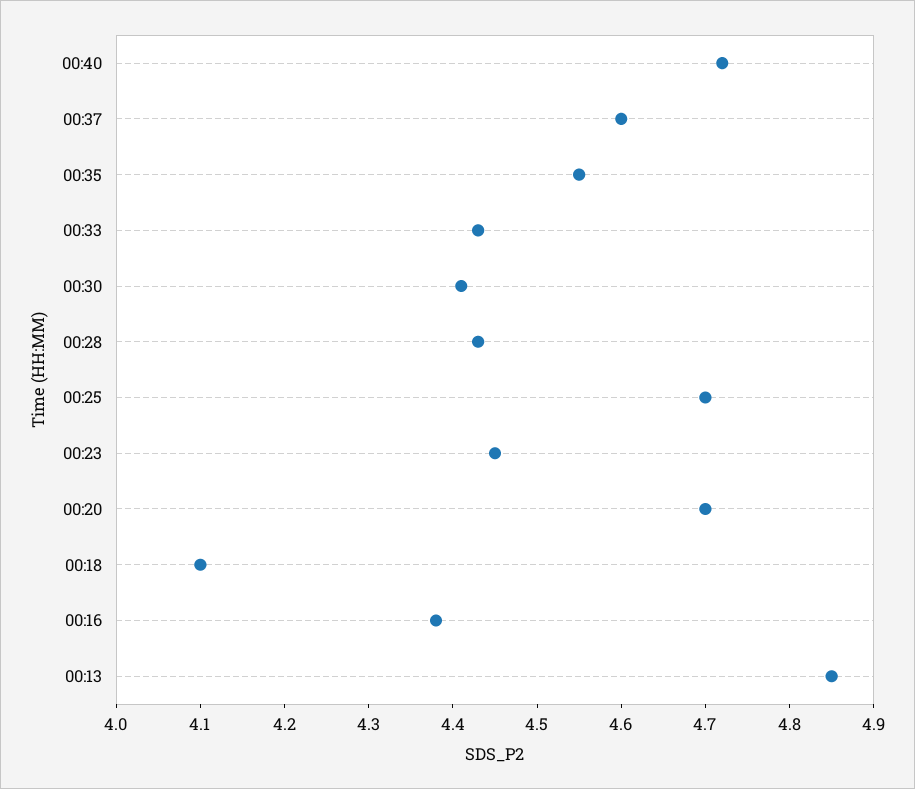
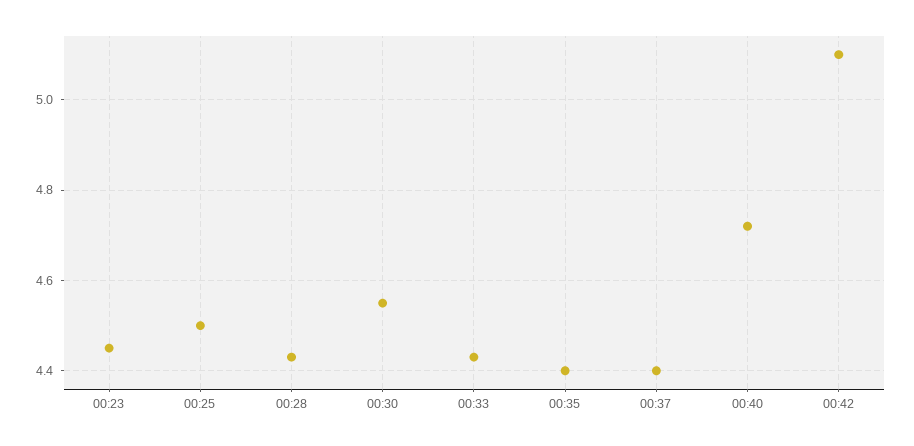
00:37: 4.6 -> 4.4
00:35: 4.55 -> 4.4
00:30: 4.41 -> 4.55
00:25: 4.7 -> 4.5
00:20: 4.7 -> none
00:18: 4.1 -> none
00:16: 4.38 -> none
00:13: 4.85 -> none
00:42: none -> 5.1

